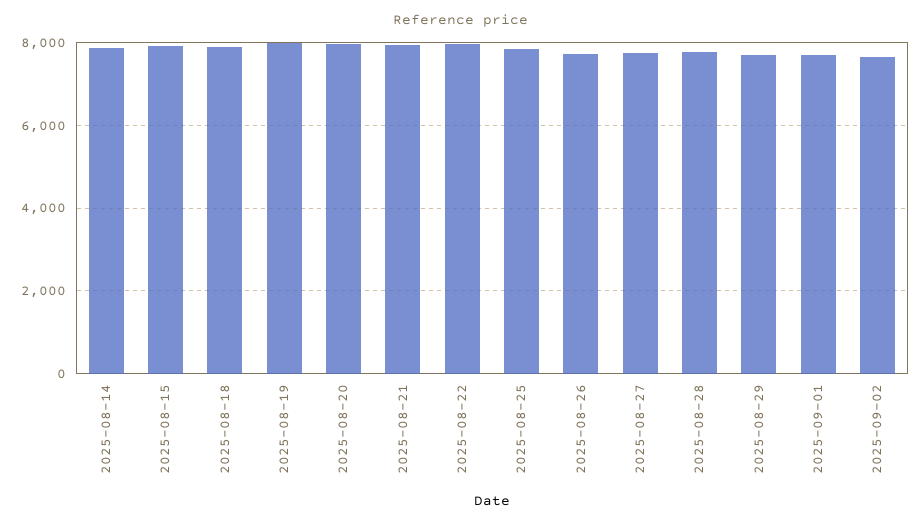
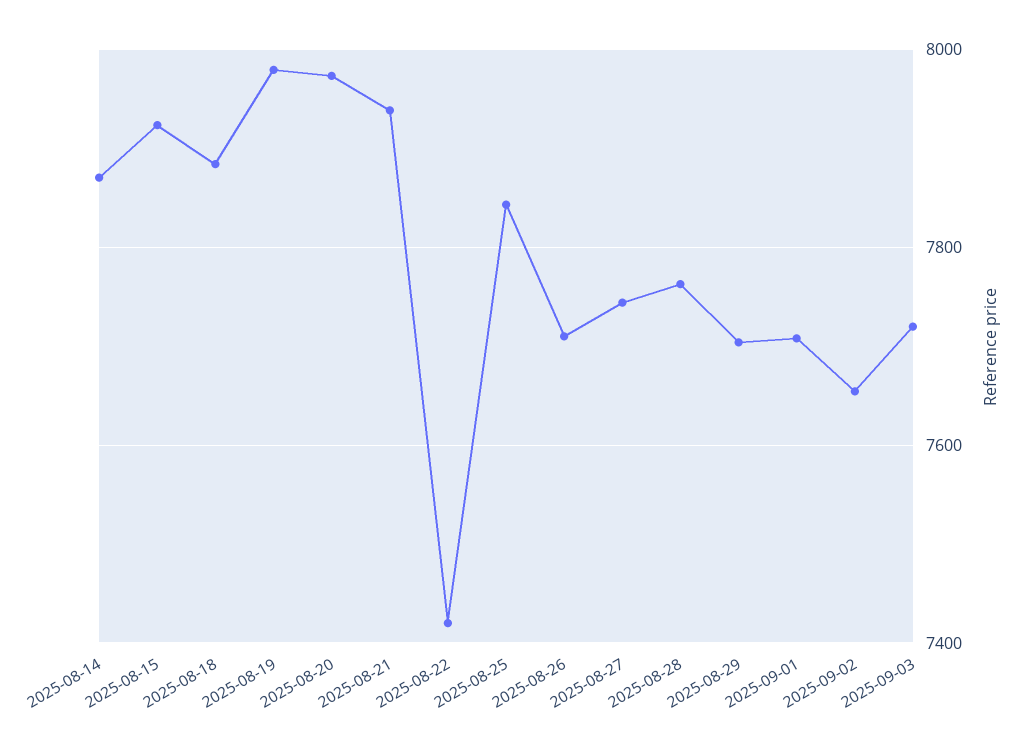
2025-08-22: 8000 -> 7420
2025-09-03: none -> 7720

